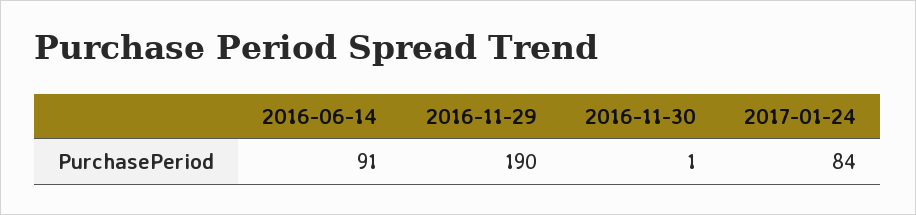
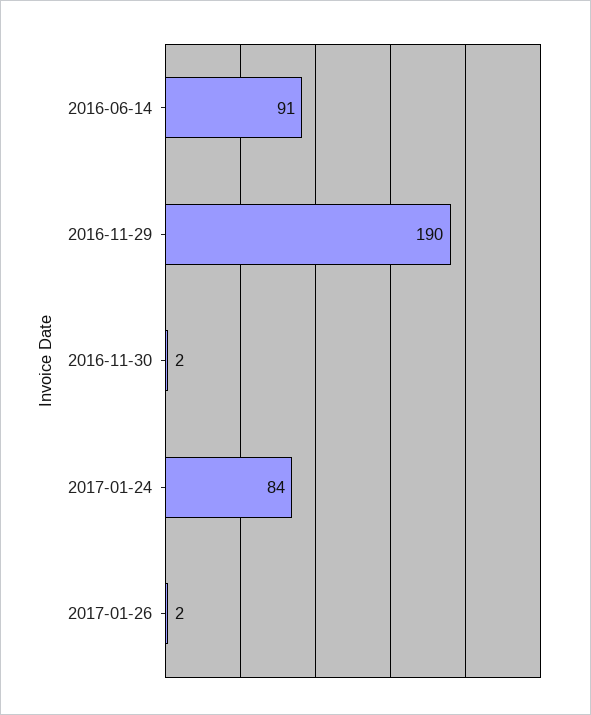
2016-11-30: 1 -> 2
2017-01-26: none -> 2

